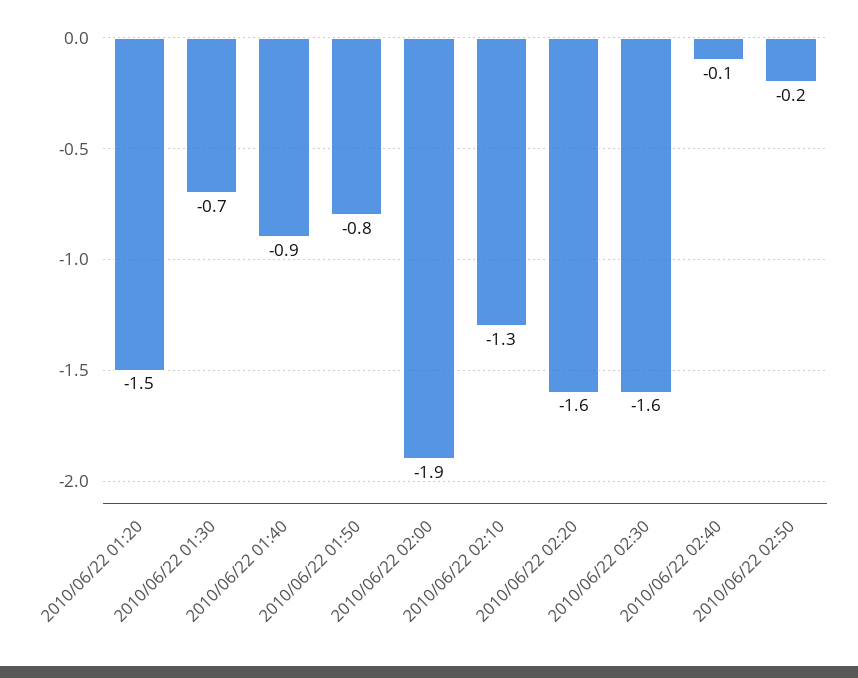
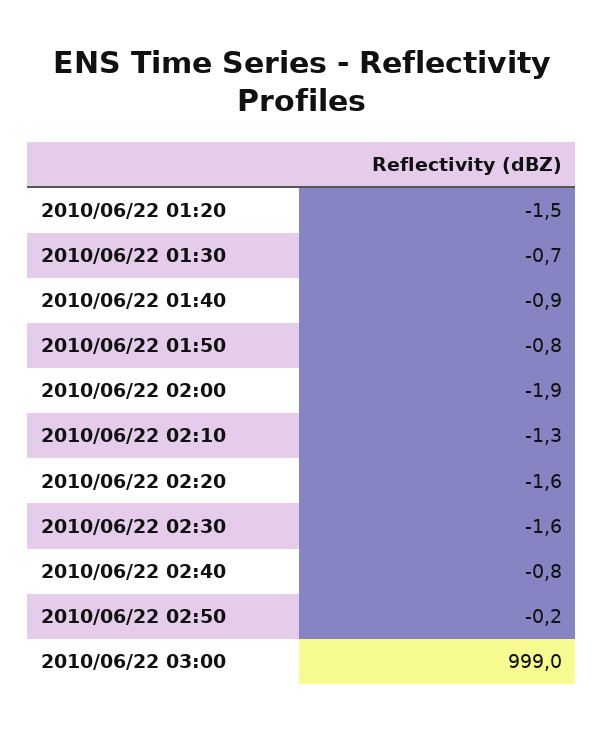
2010/06/22 02:40: -0.1 -> -0.8
2010/06/22 03:00: none -> 999

